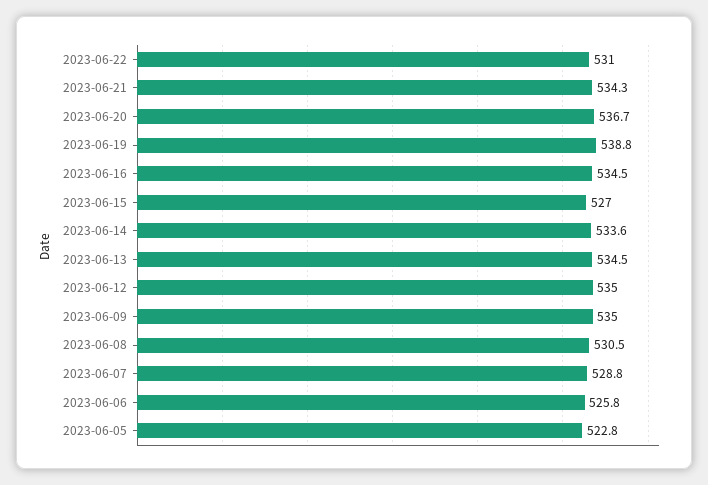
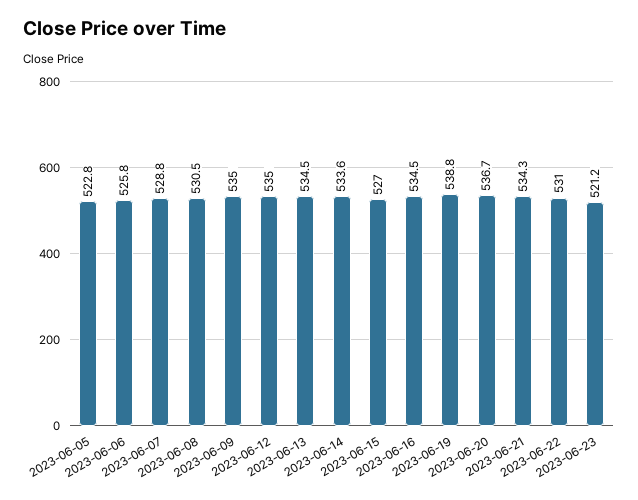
2023-06-23: none -> 521.2

